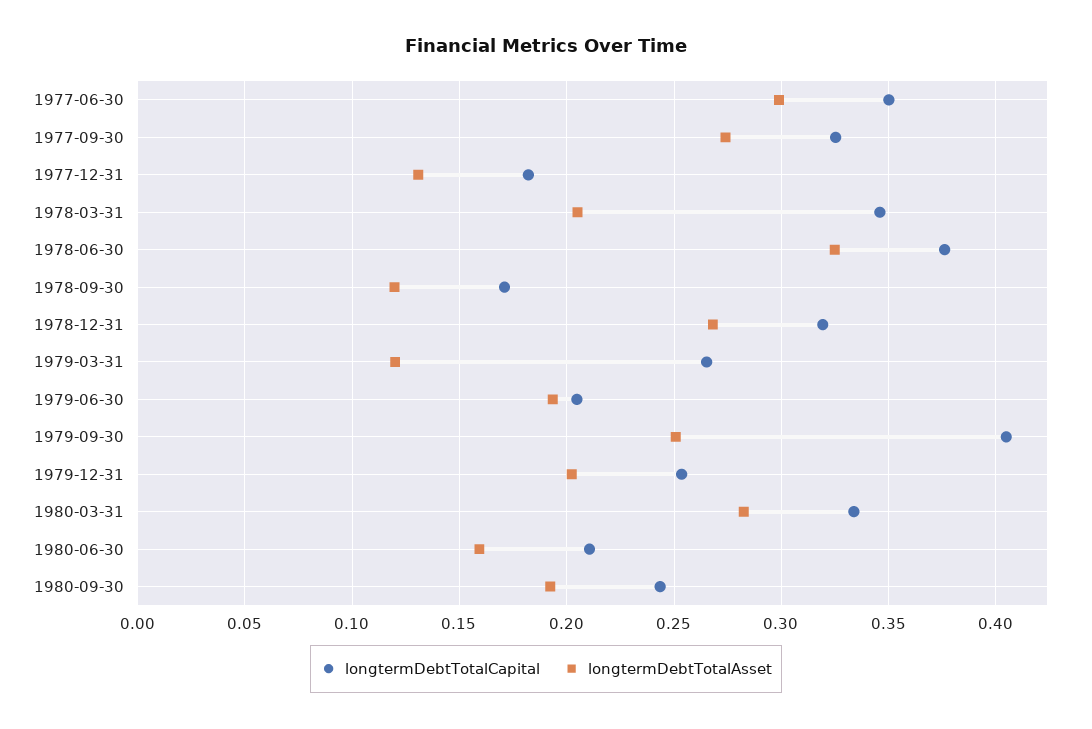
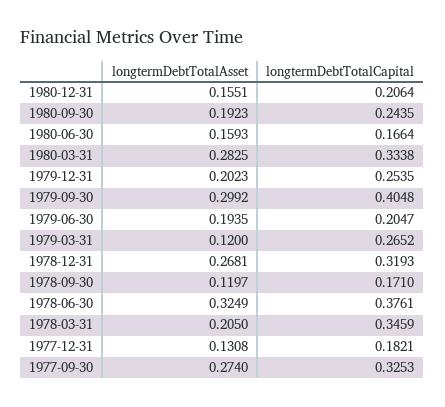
longtermDebtTotalCapital, 1977-06-30: 0.35 -> none
longtermDebtTotalAsset, 1977-06-30: 0.3 -> none
longtermDebtTotalAsset, 1979-09-30: 0.25 -> 0.2992
longtermDebtTotalCapital, 1980-06-30: 0.21 -> 0.1664
longtermDebtTotalAsset, 1980-12-31: none -> 0.1551
longtermDebtTotalCapital, 1980-12-31: none -> 0.2064

